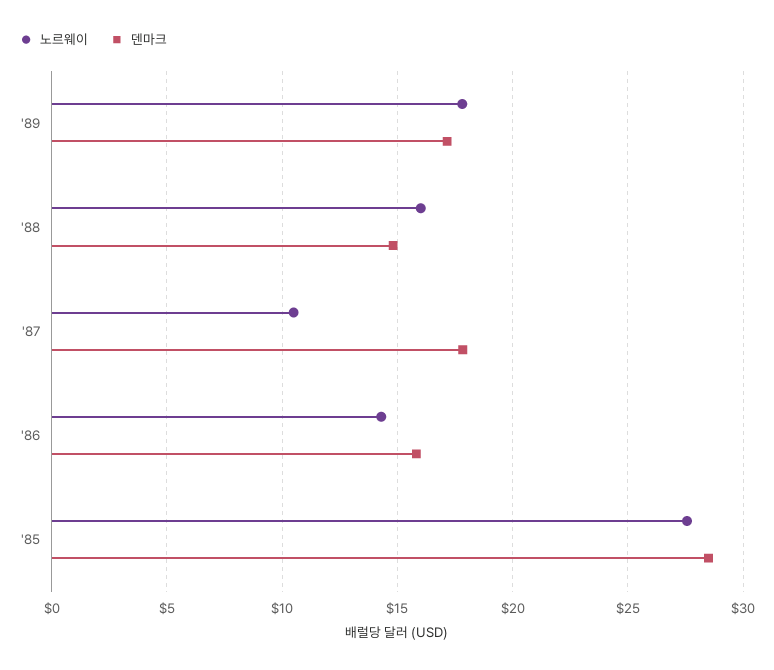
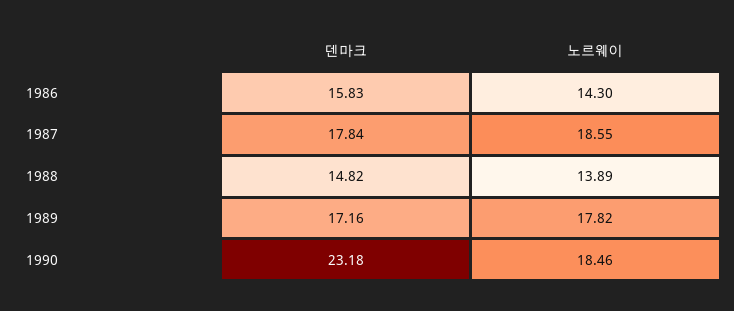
노르웨이, '88: 16 -> 13.89
노르웨이, '87: 10.5 -> 18.55
노르웨이, '85: 27.5 -> none
덴마크, '85: 28.5 -> none
덴마크, 1990: none -> 23.18
노르웨이, 1990: none -> 18.46

